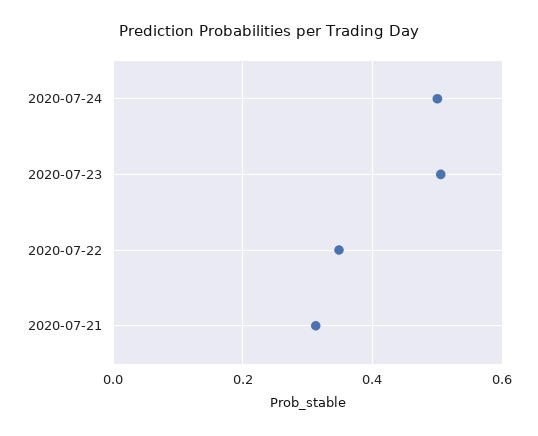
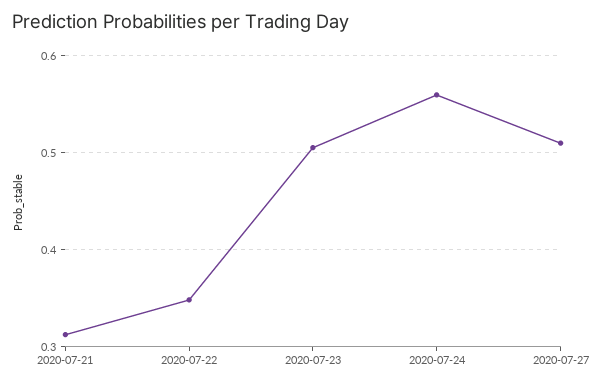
2020-07-24: 0.5 -> 0.56
2020-07-27: none -> 0.51

